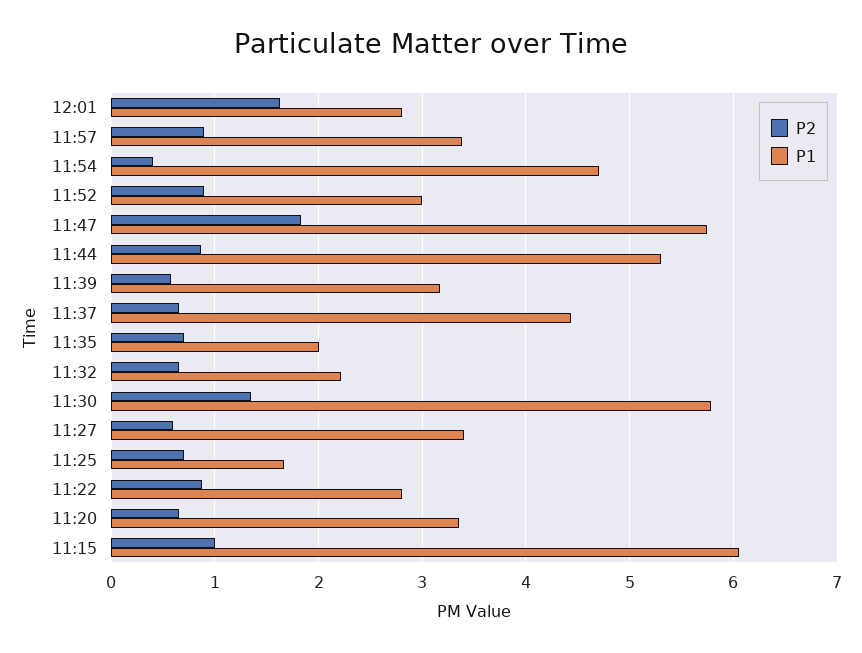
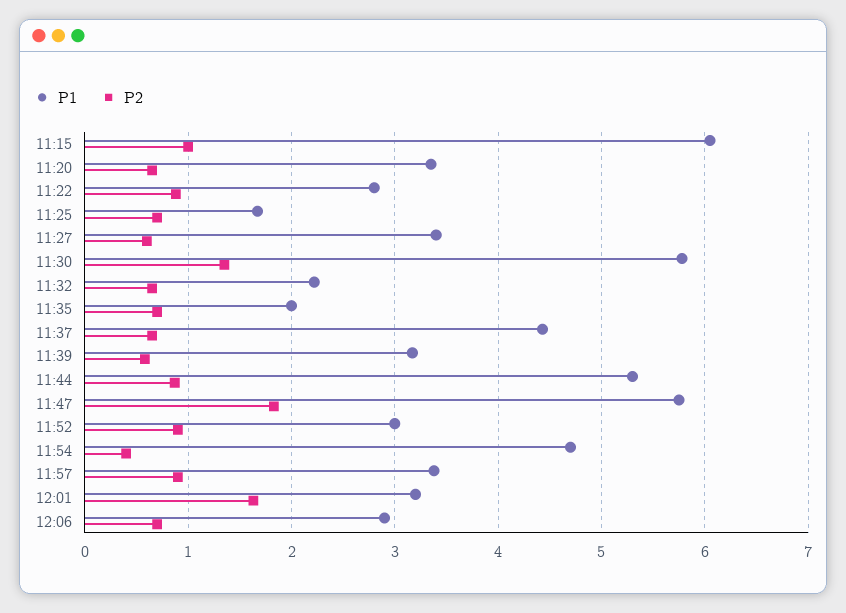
P1, 12:01: 2.8 -> 3.2
P1, 12:06: none -> 2.9
P2, 12:06: none -> 0.7

